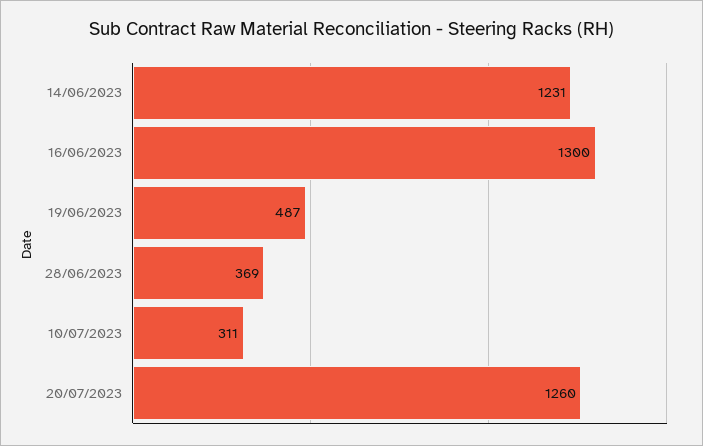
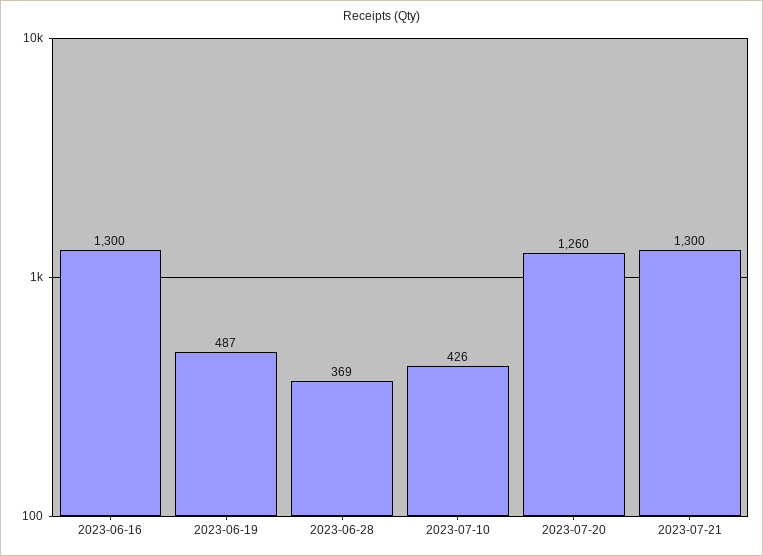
14/06/2023: 1231 -> none
10/07/2023: 311 -> 426
2023-07-21: none -> 1300

